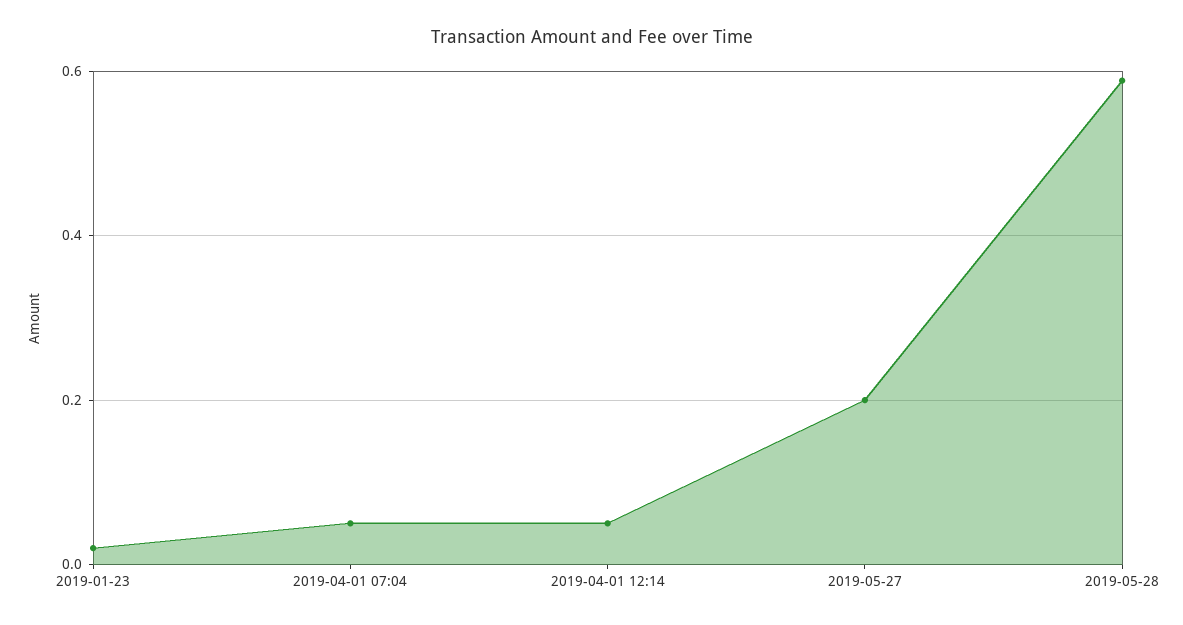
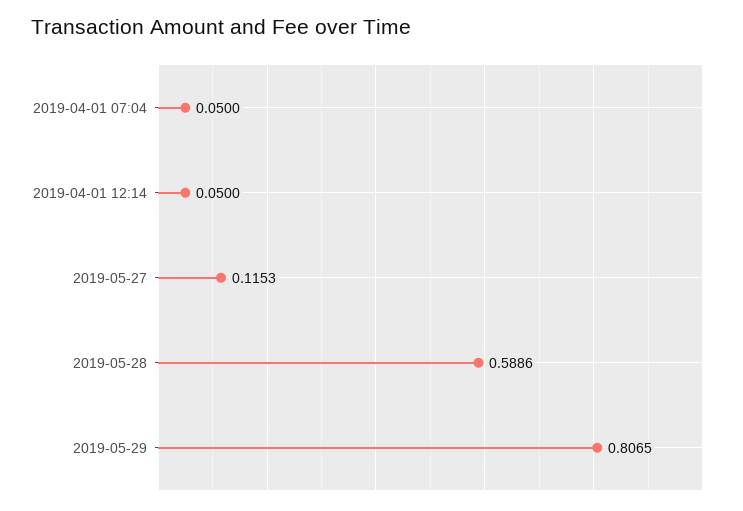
2019-01-23: 0.02 -> none
2019-05-27: 0.2 -> 0.1153
2019-05-29: none -> 0.8065

